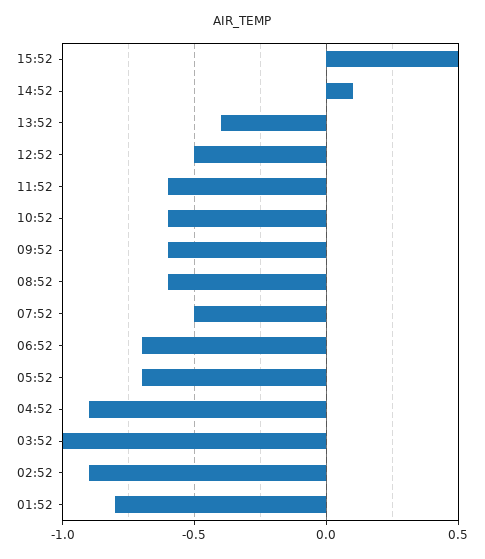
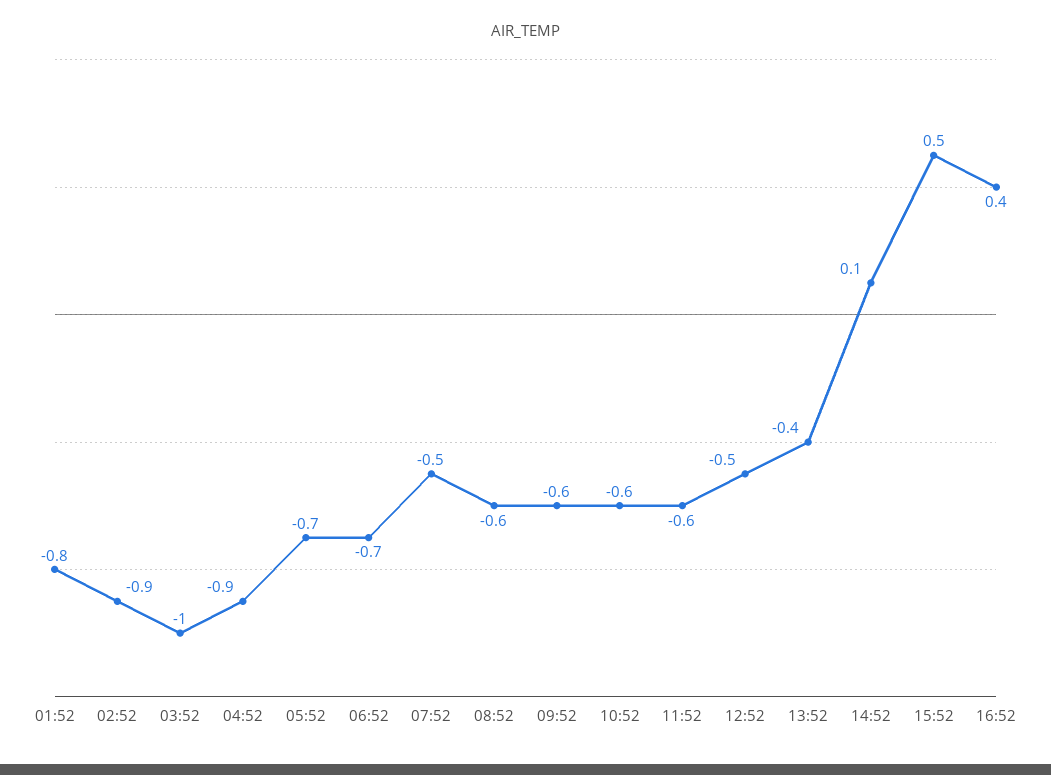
16:52: none -> 0.4

